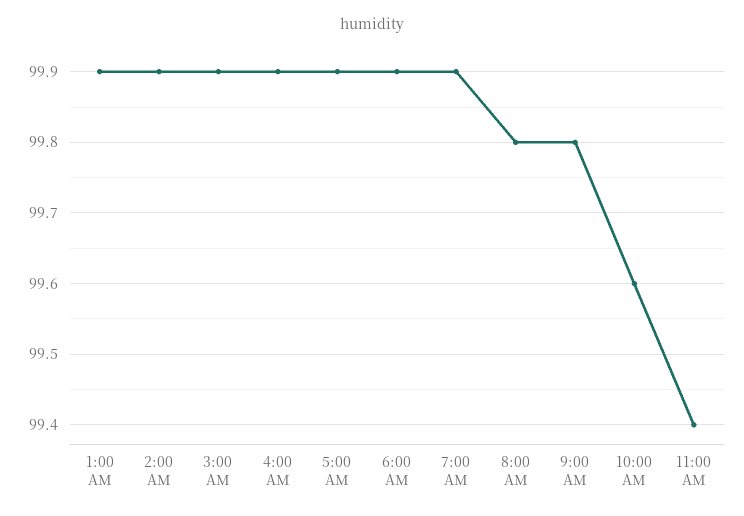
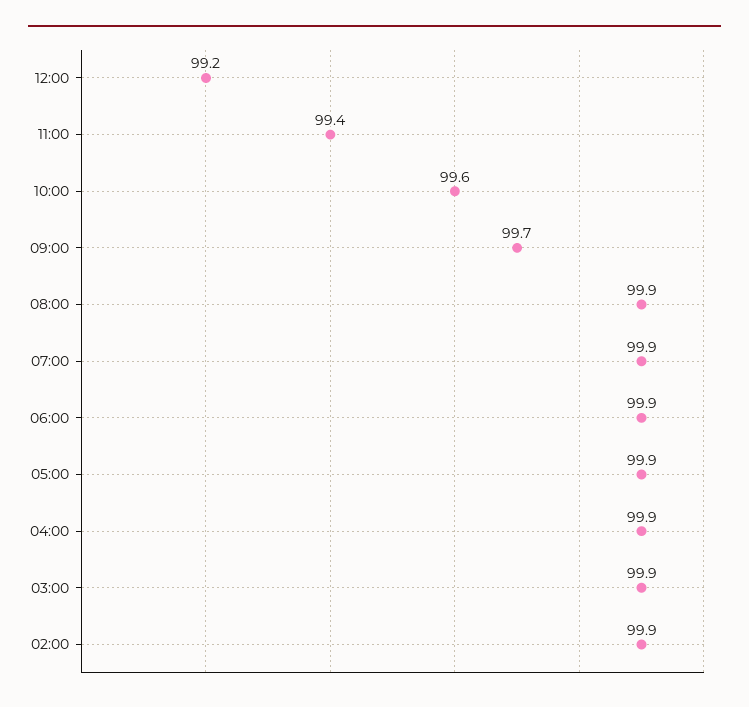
1:00 AM: 99.9 -> none
8:00 AM: 99.8 -> 99.9
9:00 AM: 99.8 -> 99.7
12:00: none -> 99.2

